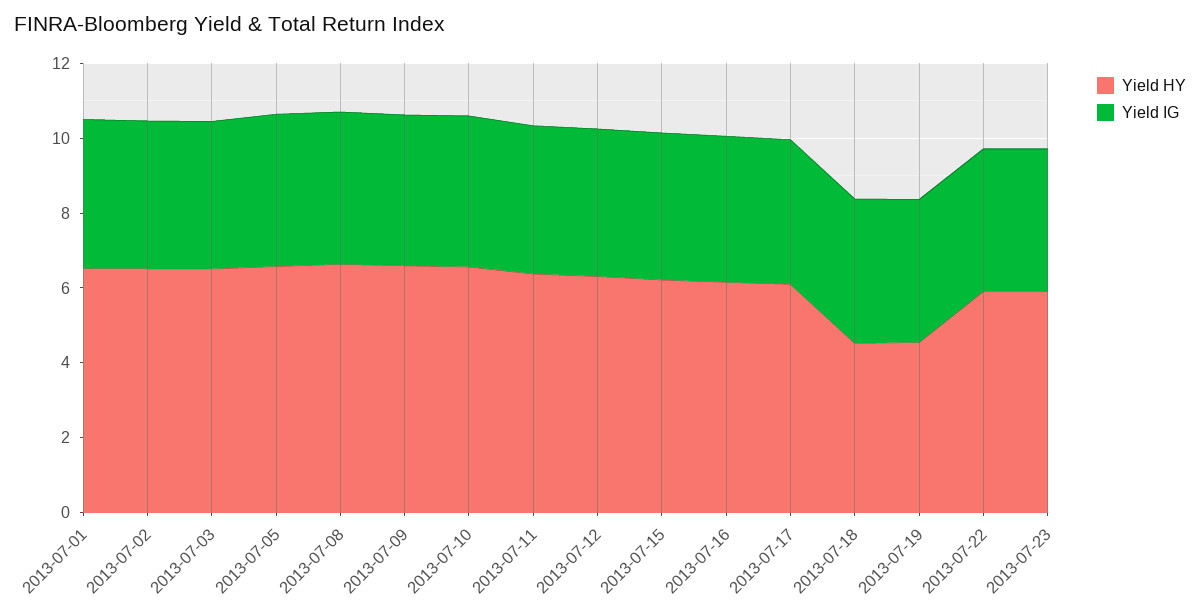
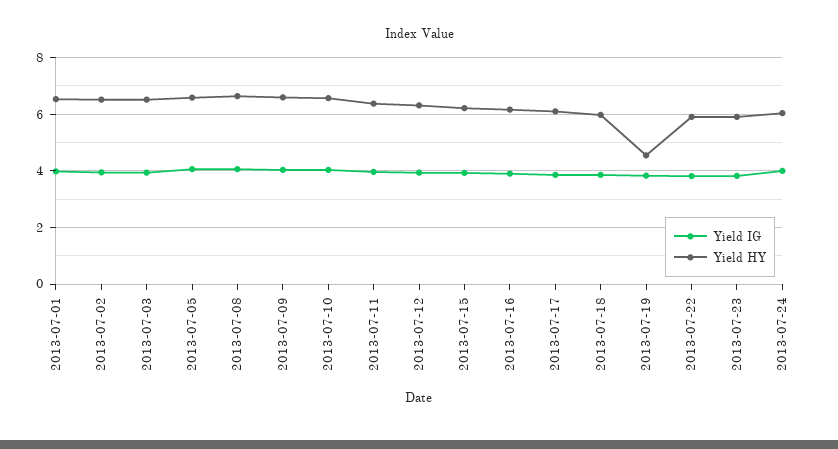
Yield HY, 2013-07-18: 4.5 -> 6
Yield IG, 2013-07-24: none -> 4
Yield HY, 2013-07-24: none -> 6

